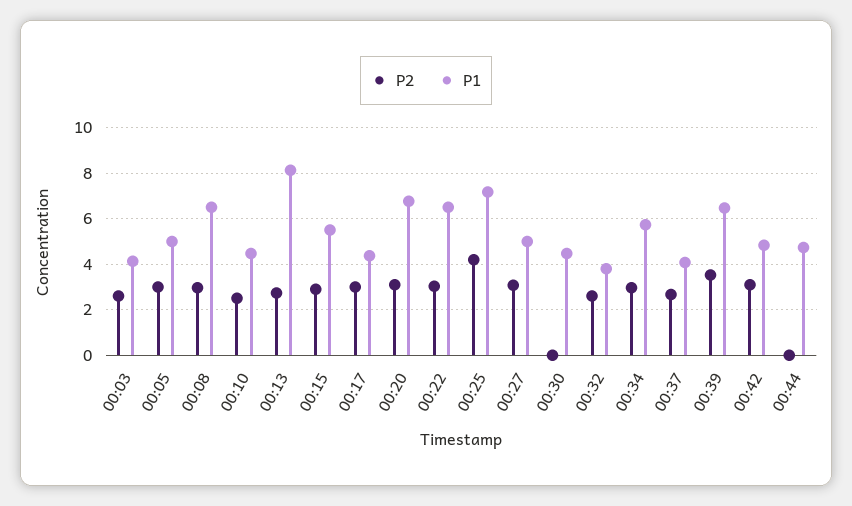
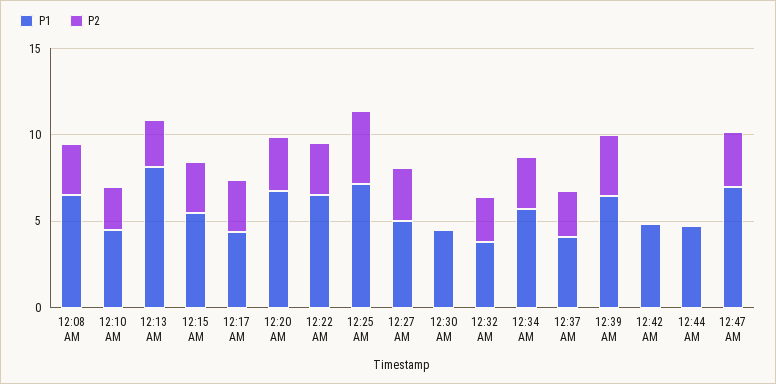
P2, 00:03: 2.5 -> none
P1, 00:03: 4 -> none
P2, 00:05: 3 -> none
P1, 00:05: 5 -> none
P2, 00:42: 3 -> 0
P1, 12:47 AM: none -> 7
P2, 12:47 AM: none -> 3

